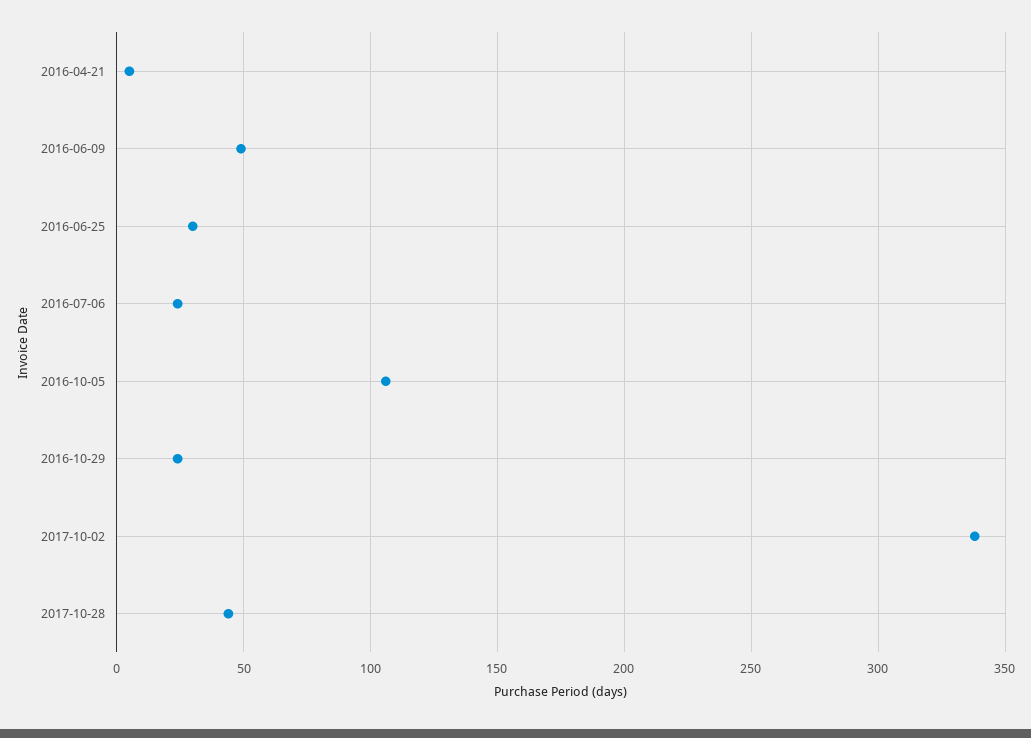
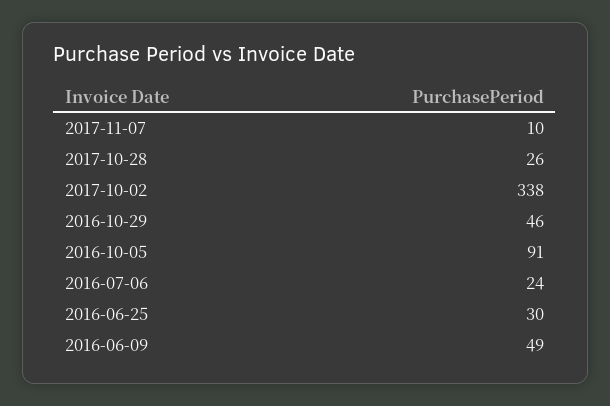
2016-04-21: 5 -> none
2016-10-05: 105 -> 91
2016-10-29: 25 -> 46
2017-10-28: 45 -> 26
2017-11-07: none -> 10

